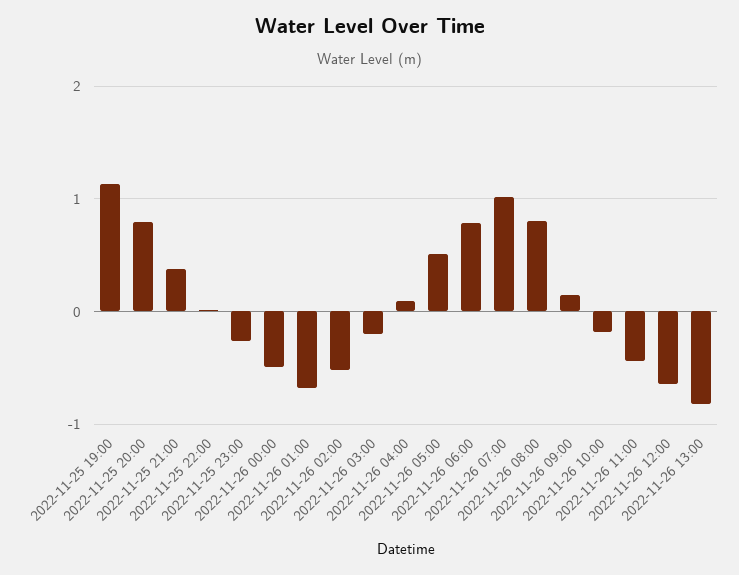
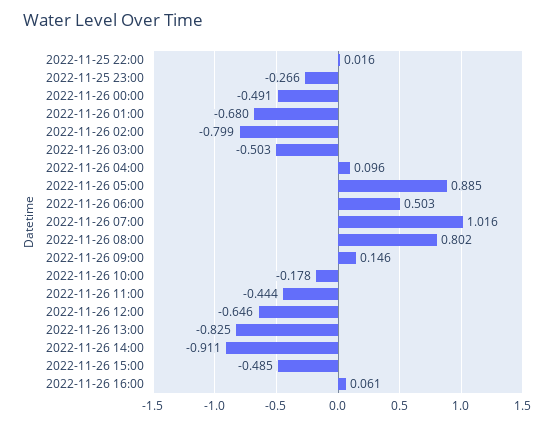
2022-11-25 19:00: 1.1 -> none
2022-11-25 20:00: 0.8 -> none
2022-11-25 21:00: 0.4 -> none
2022-11-26 02:00: -0.5 -> -0.799
2022-11-26 03:00: -0.2 -> -0.503
2022-11-26 05:00: 0.5 -> 0.885
2022-11-26 06:00: 0.8 -> 0.503
2022-11-26 14:00: none -> -0.911
2022-11-26 15:00: none -> -0.485
2022-11-26 16:00: none -> 0.061

